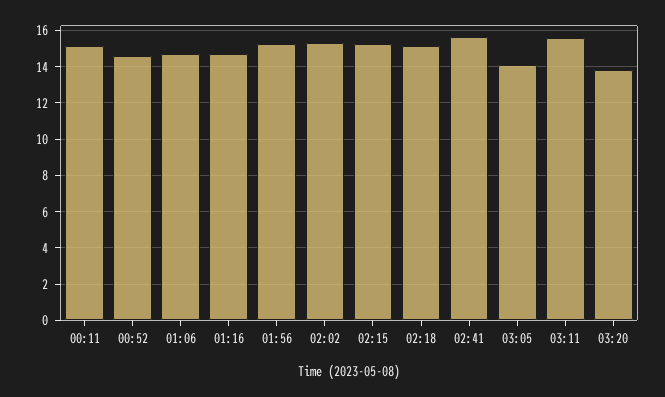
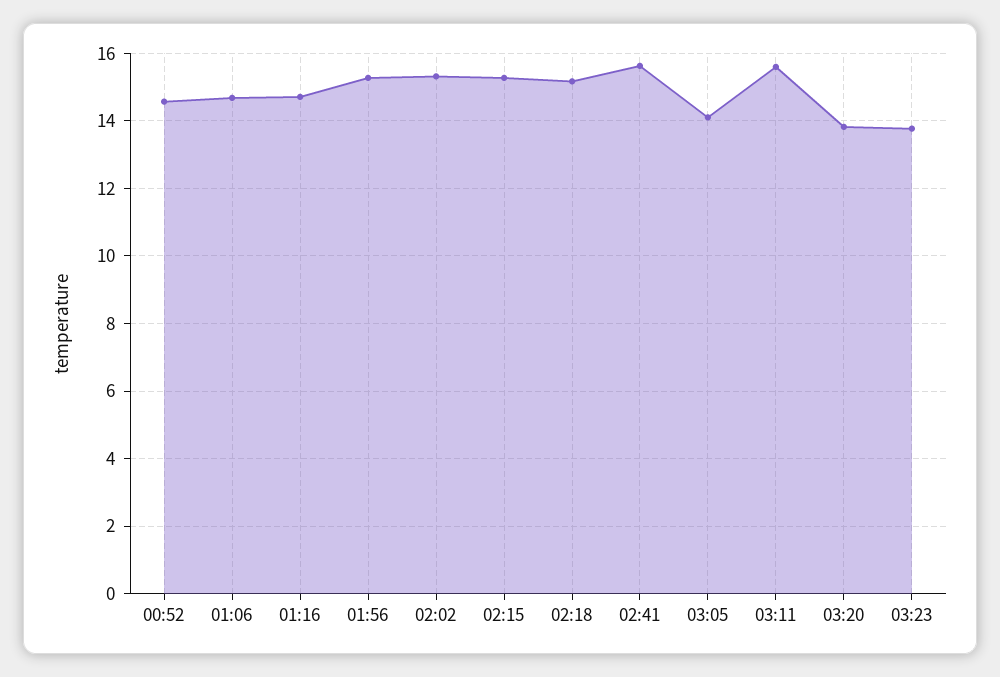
00:11: 15 -> none
03:23: none -> 13.8

